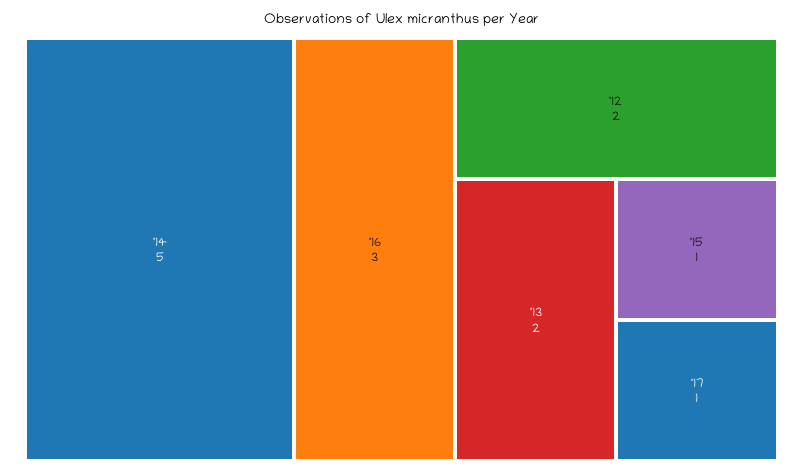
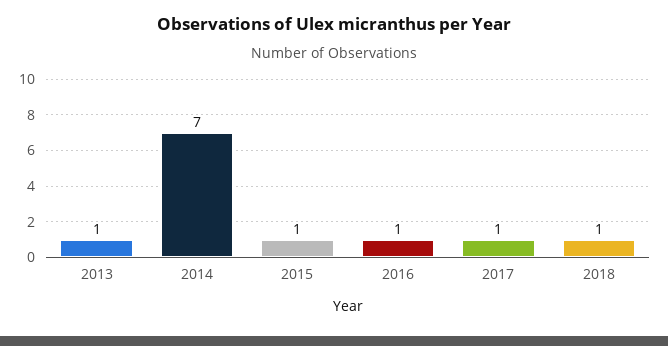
'14: 5 -> 7
'16: 3 -> 1
'12: 2 -> none
'13: 2 -> 1
2018: none -> 1

